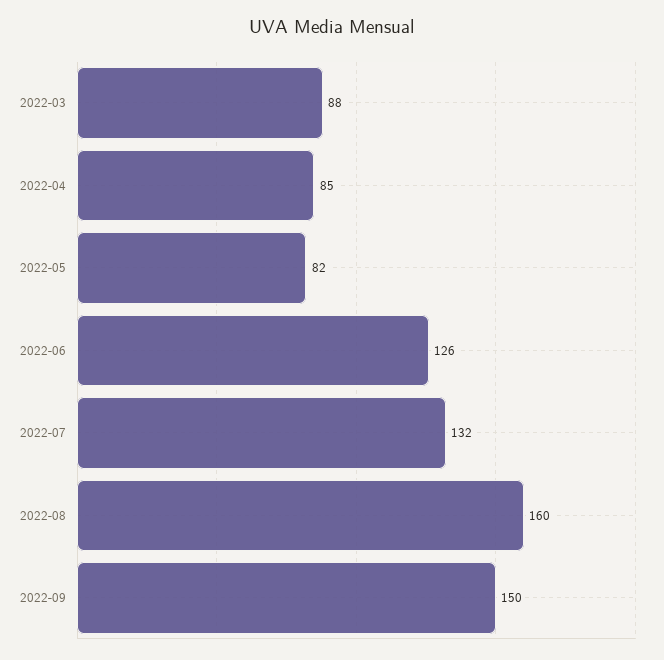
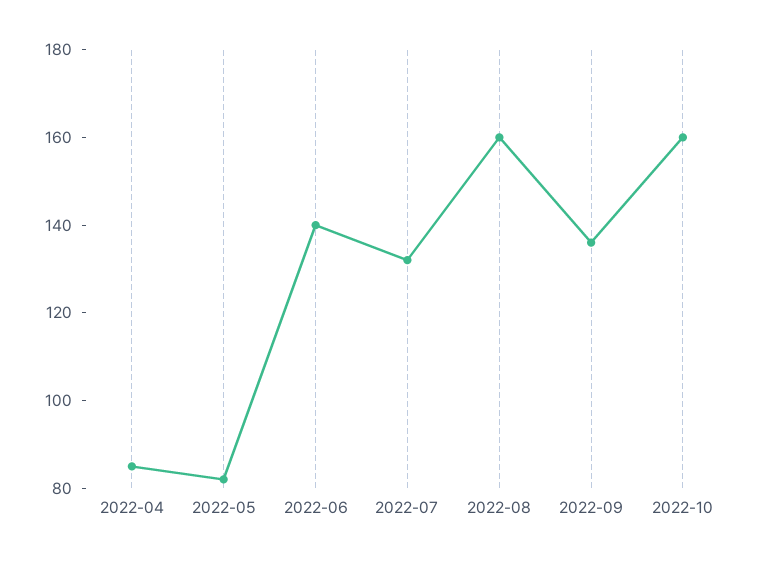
2022-03: 88 -> none
2022-06: 126 -> 140
2022-09: 150 -> 135
2022-10: none -> 160

